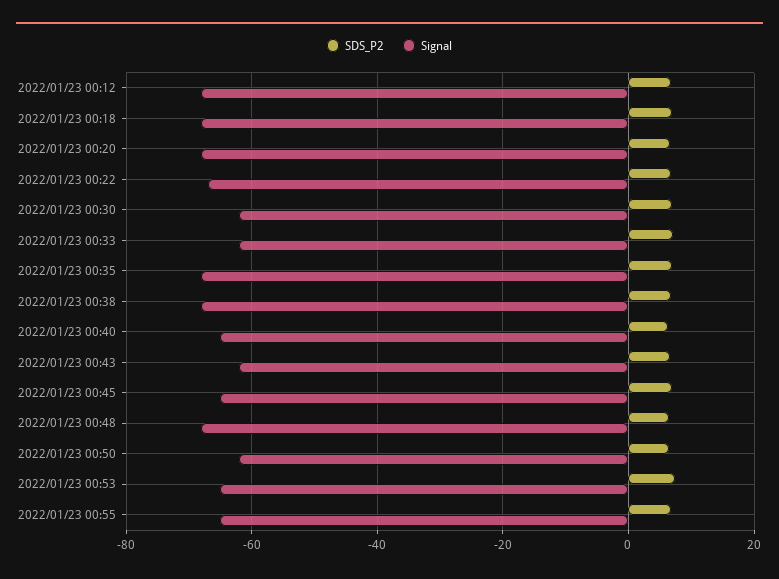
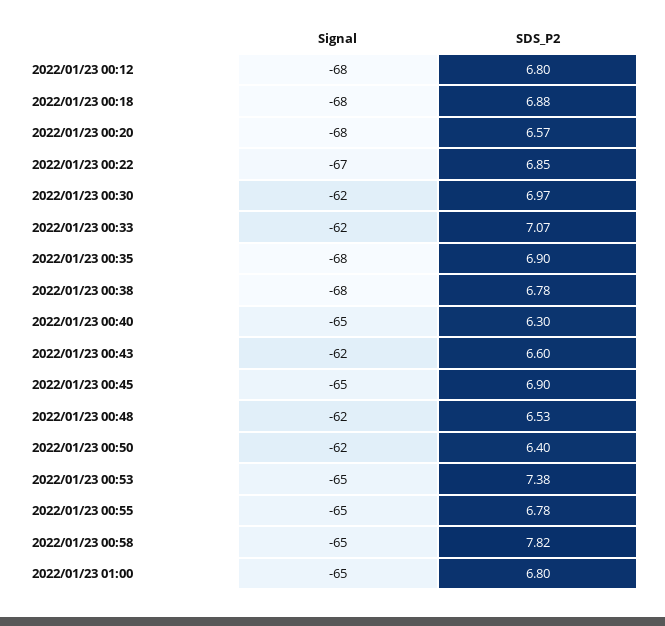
Signal, 2022/01/23 00:48: -68 -> -62
Signal, 2022/01/23 00:58: none -> -65
SDS_P2, 2022/01/23 00:58: none -> 7.82
Signal, 2022/01/23 01:00: none -> -65
SDS_P2, 2022/01/23 01:00: none -> 6.8

